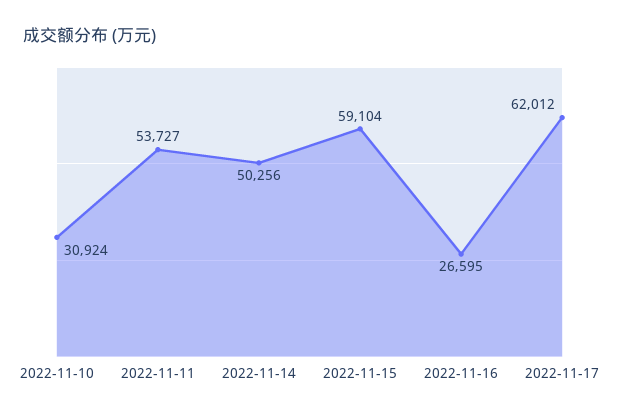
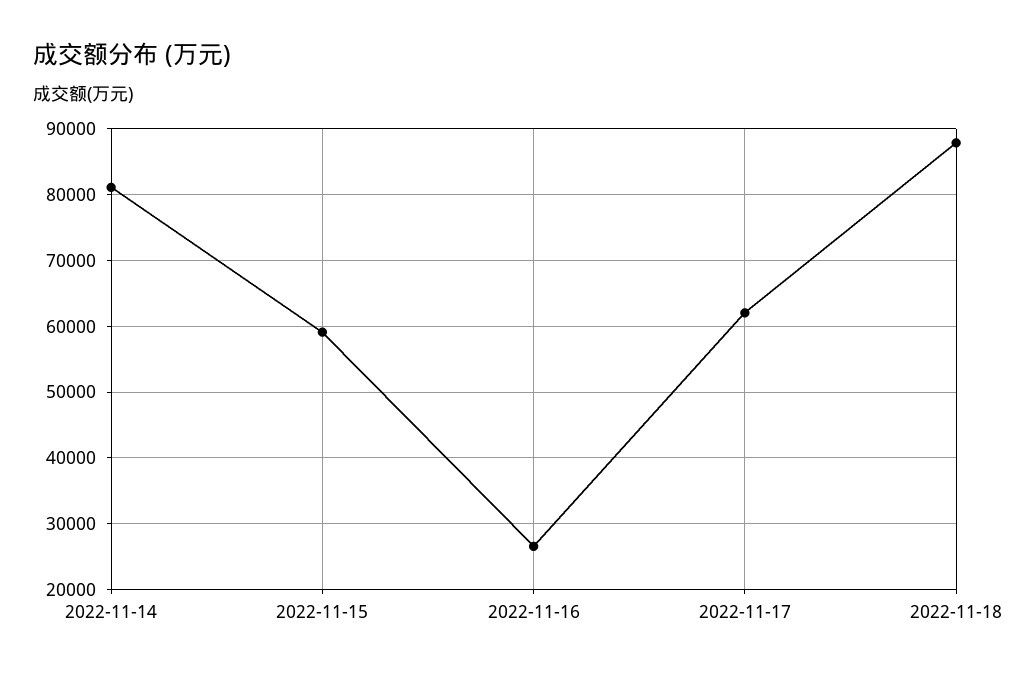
2022-11-10: 30924 -> none
2022-11-11: 53727 -> none
2022-11-14: 50256 -> 81000
2022-11-18: none -> 88000

